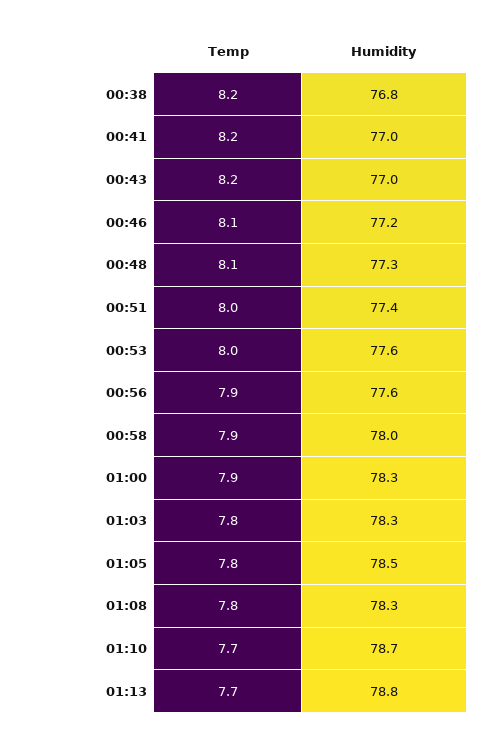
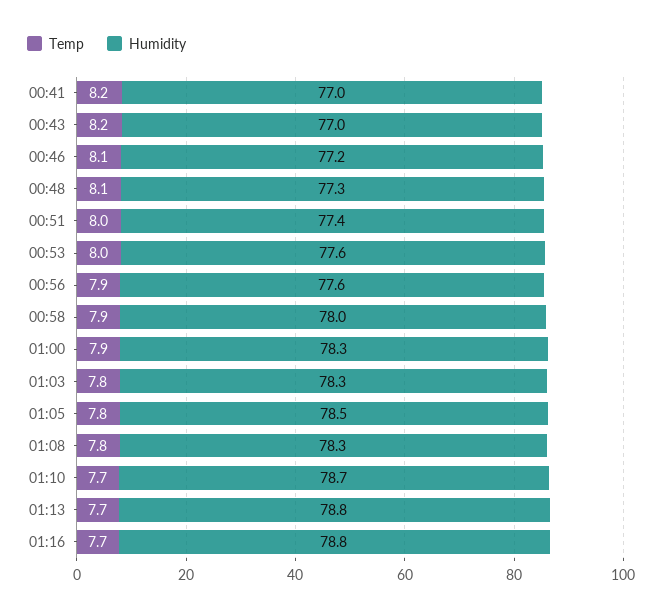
Temp, 00:38: 8.2 -> none
Humidity, 00:38: 76.8 -> none
Temp, 01:16: none -> 7.7
Humidity, 01:16: none -> 78.8

